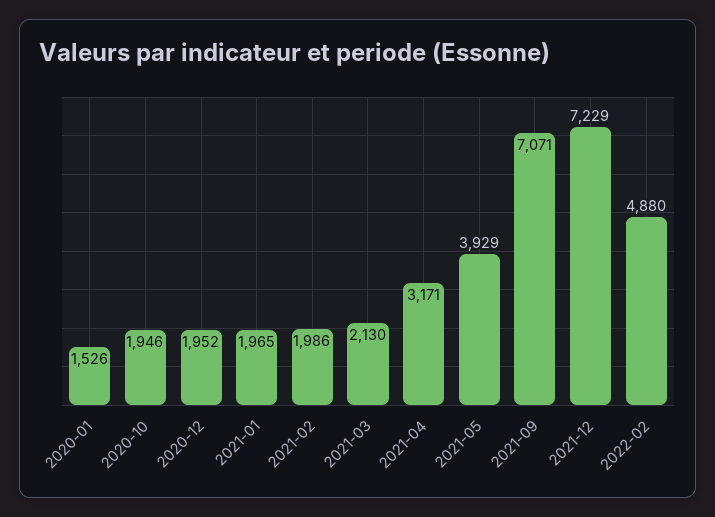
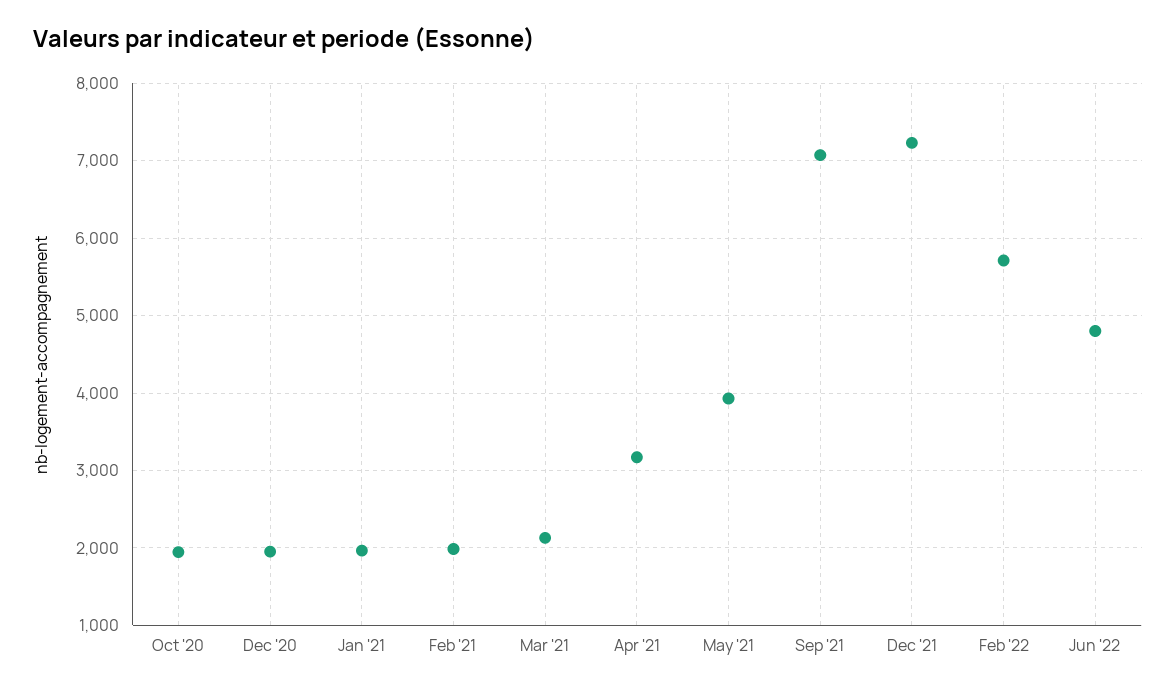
2020-01: 1526 -> none
2022-02: 4880 -> 5700
Jun '22: none -> 4800

